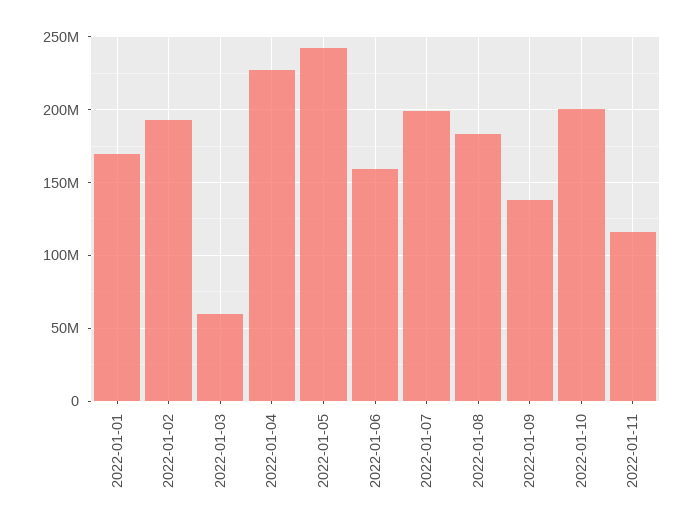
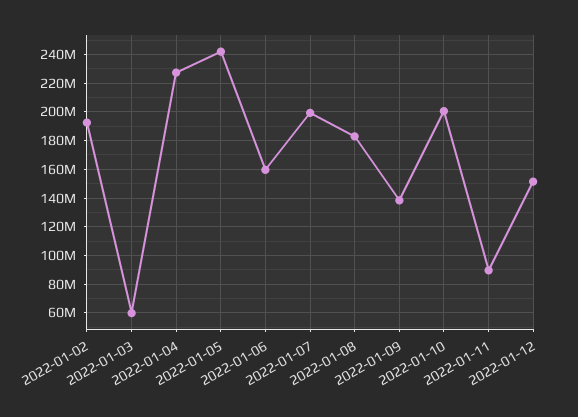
2022-01-01: 170000000 -> none
2022-01-11: 115000000 -> 90000000
2022-01-12: none -> 150000000

